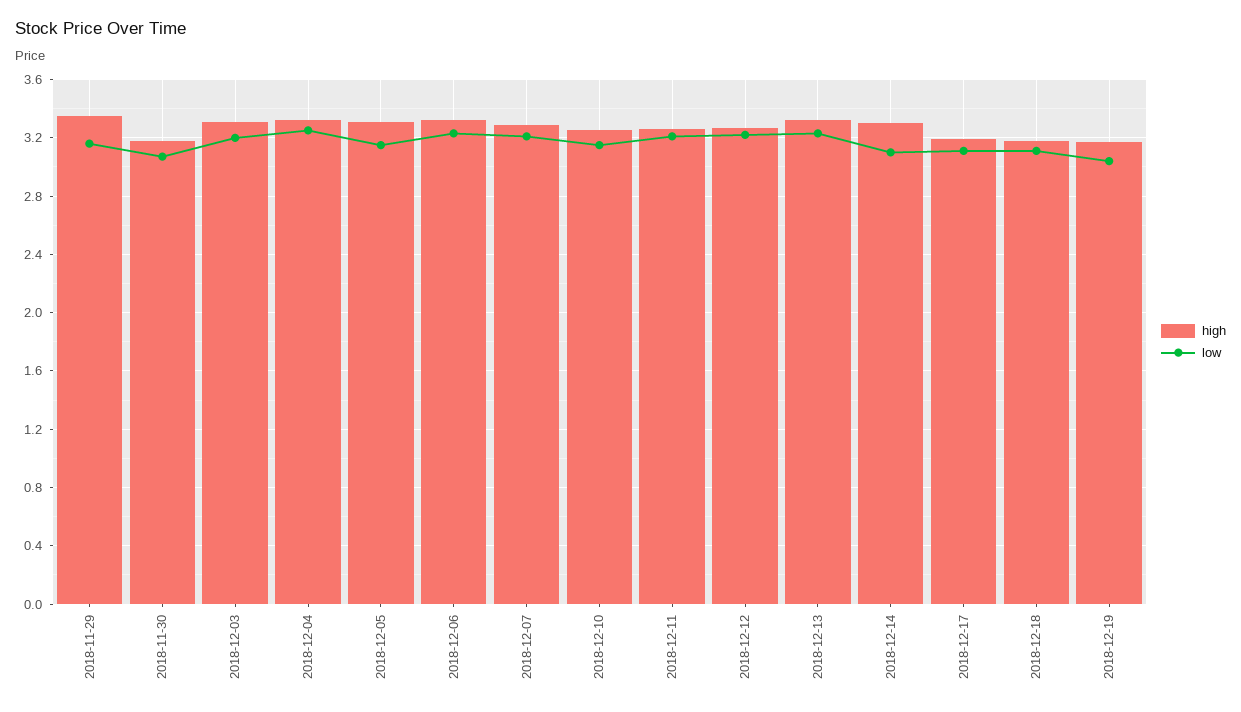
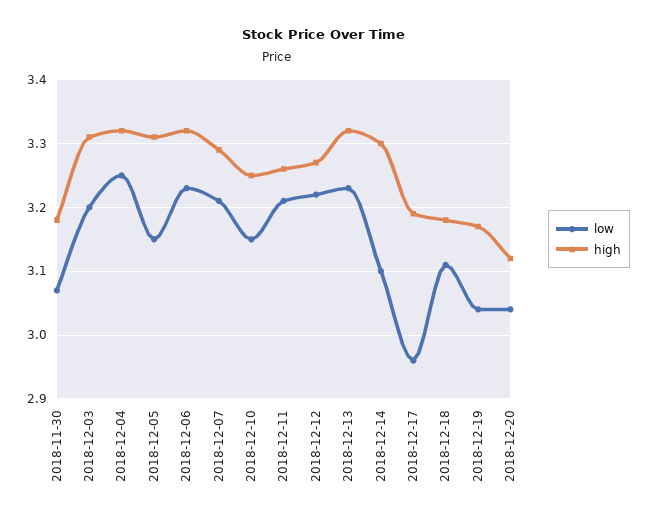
high, 2018-11-29: 3.35 -> none
low, 2018-11-29: 3.15 -> none
low, 2018-12-17: 3.1 -> 2.96
low, 2018-12-20: none -> 3.04
high, 2018-12-20: none -> 3.12

